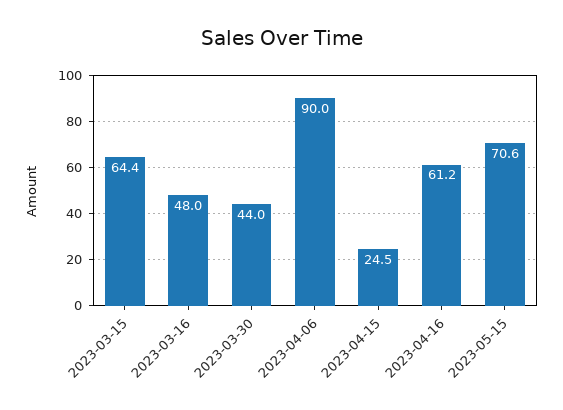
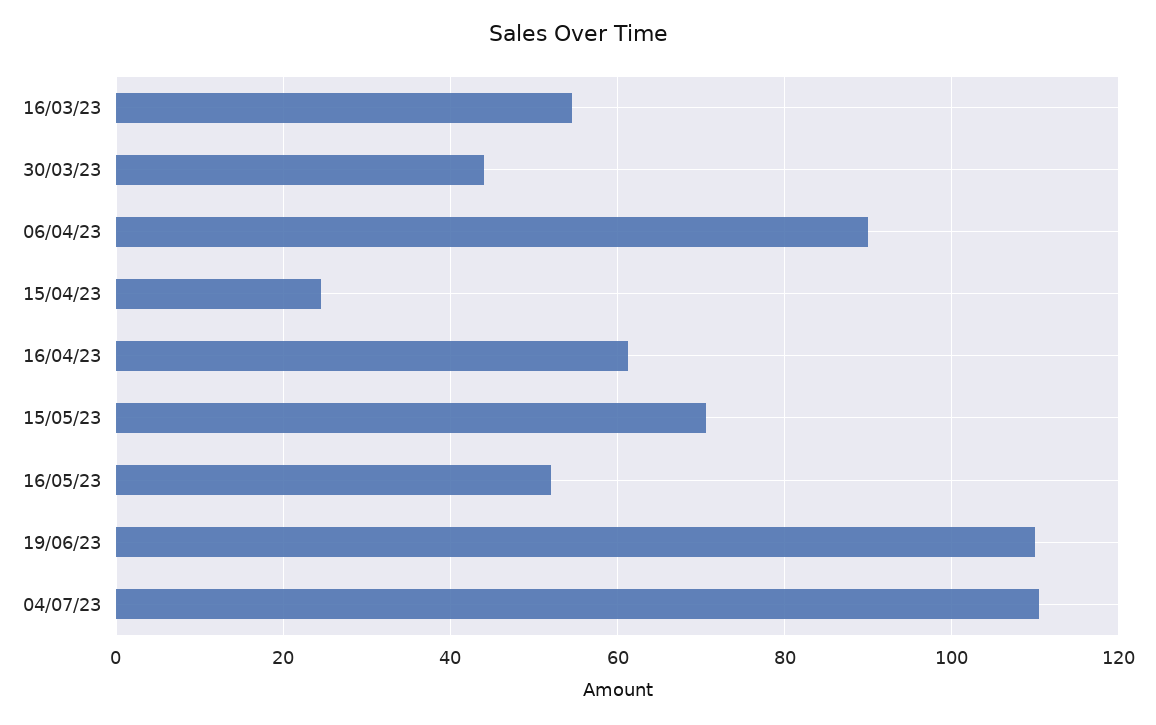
2023-03-15: 64.4 -> none
2023-03-16: 48 -> 54
16/05/23: none -> 52
19/06/23: none -> 110
04/07/23: none -> 110

